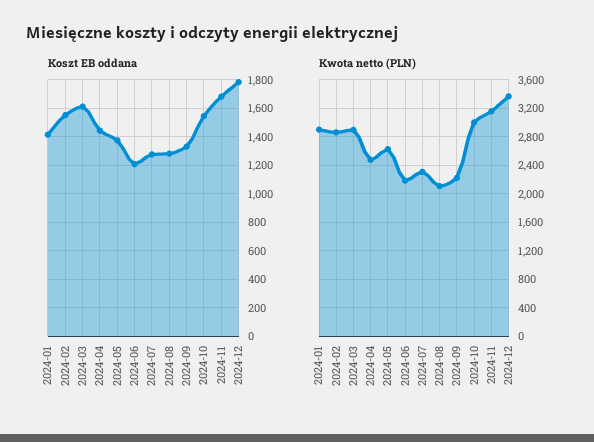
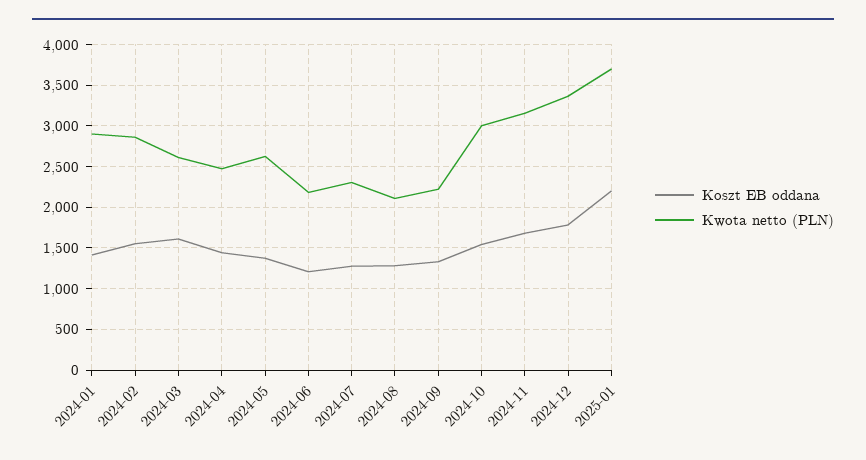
Kwota netto (PLN), 2024-03: 2900 -> 2600
Koszt EB oddana, 2025-01: none -> 2200
Kwota netto (PLN), 2025-01: none -> 3700

